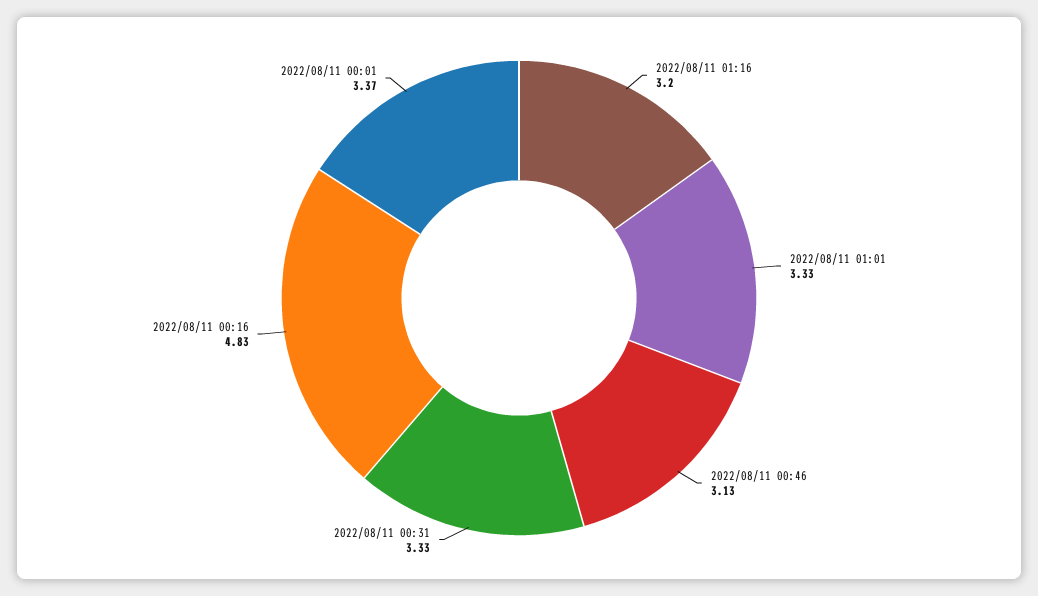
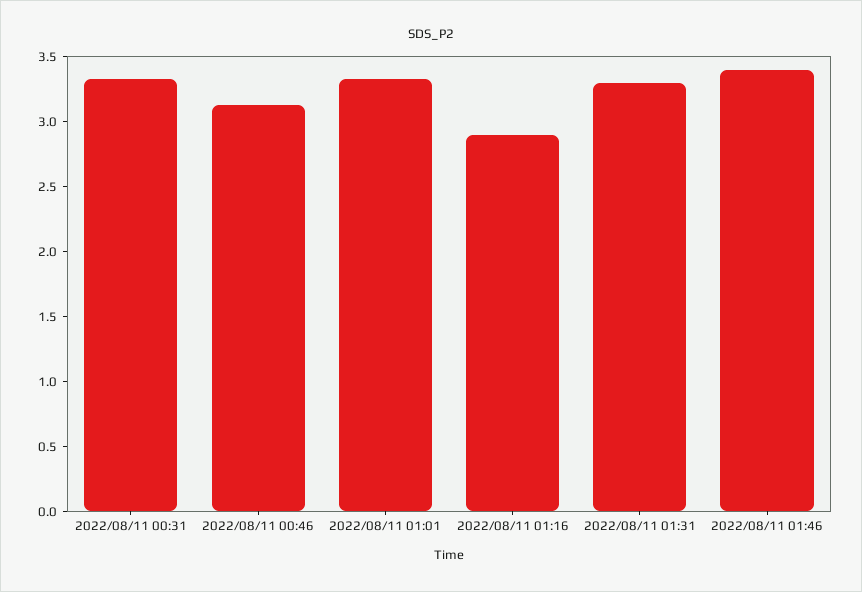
2022/08/11 01:16: 3.2 -> 2.9
2022/08/11 00:16: 4.83 -> none
2022/08/11 00:01: 3.37 -> none
2022/08/11 01:31: none -> 3.3
2022/08/11 01:46: none -> 3.4

